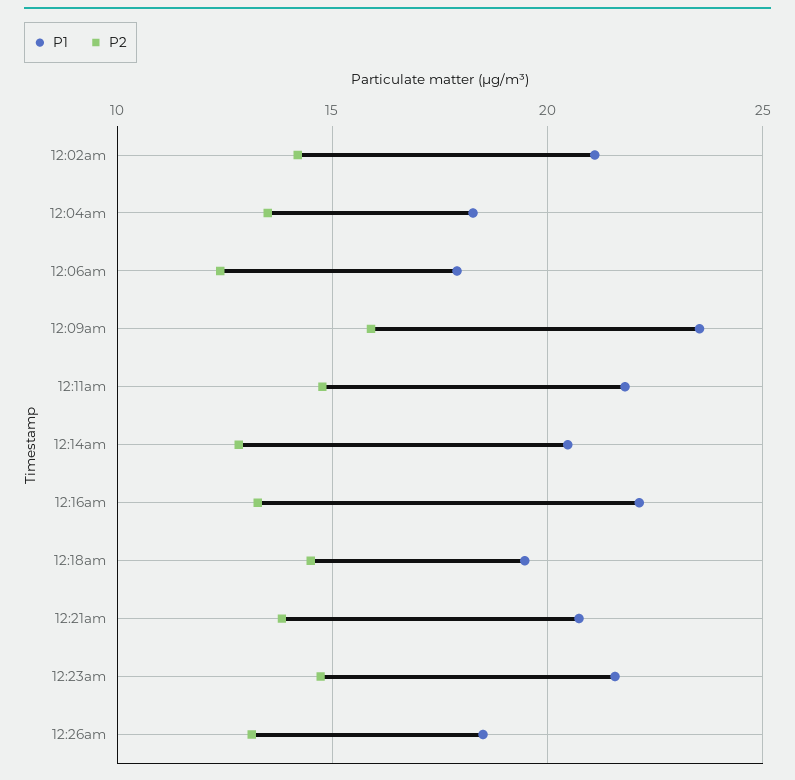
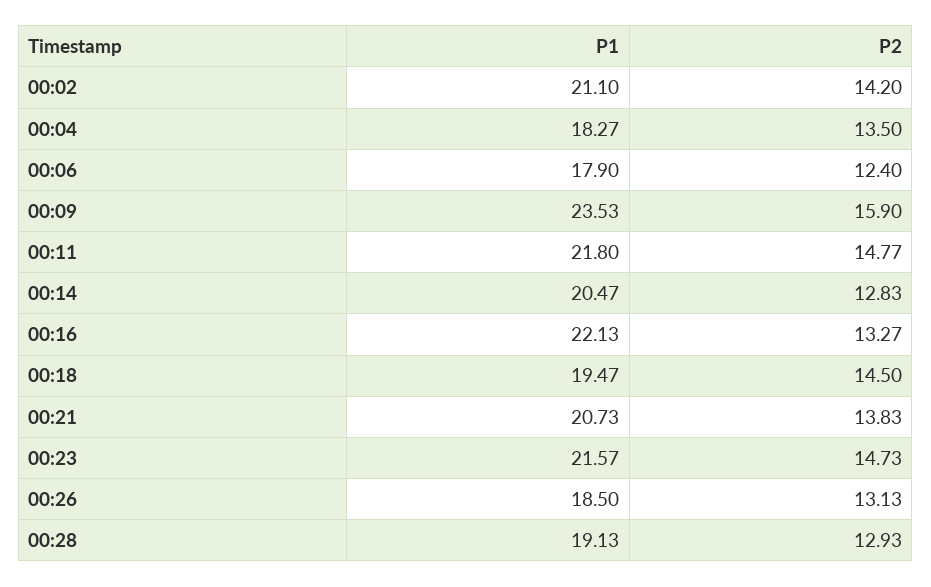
P1, 00:28: none -> 19.13
P2, 00:28: none -> 12.93

